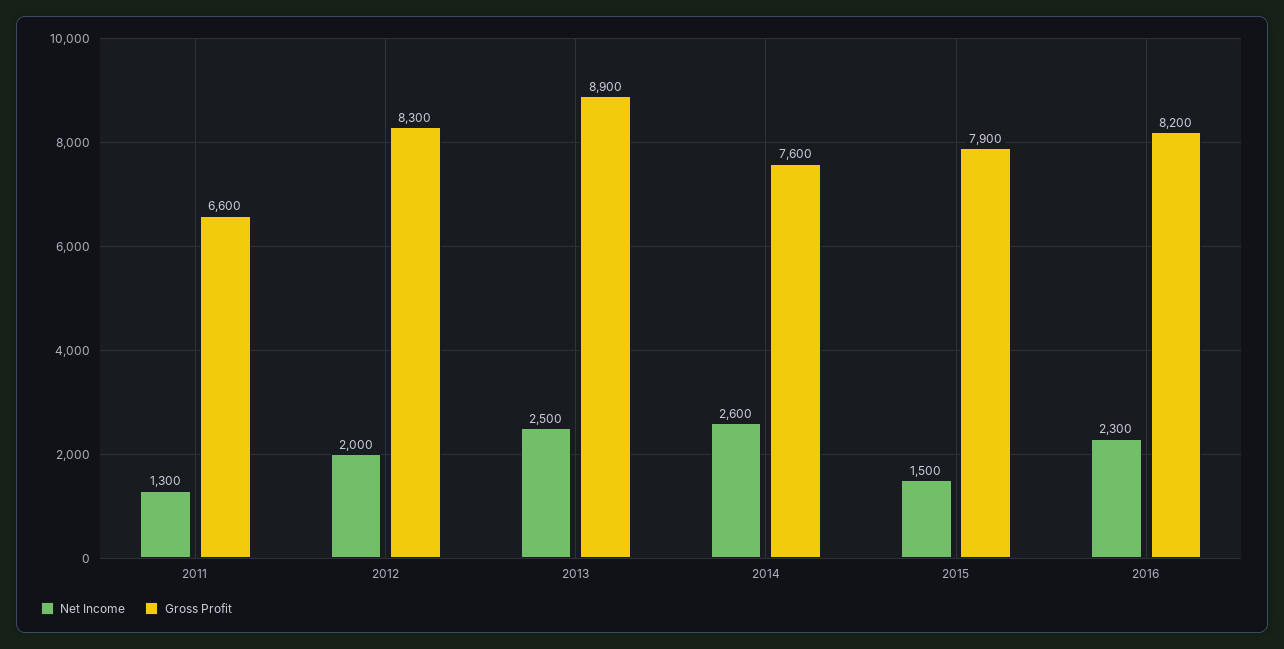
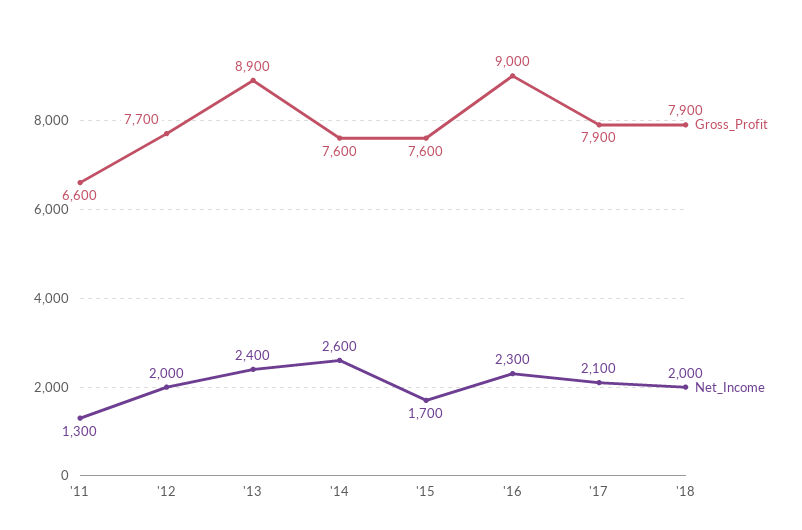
Gross Profit, 2012: 8300 -> 7700
Net Income, 2013: 2500 -> 2400
Net Income, 2015: 1500 -> 1700
Gross Profit, 2015: 7900 -> 7600
Gross Profit, 2016: 8200 -> 9000
Gross Profit, '17: none -> 7900
Net Income, '17: none -> 2100
Gross Profit, '18: none -> 7900
Net Income, '18: none -> 2000

